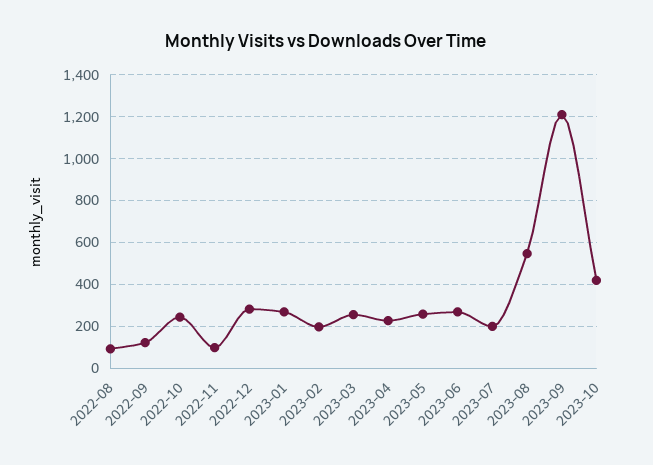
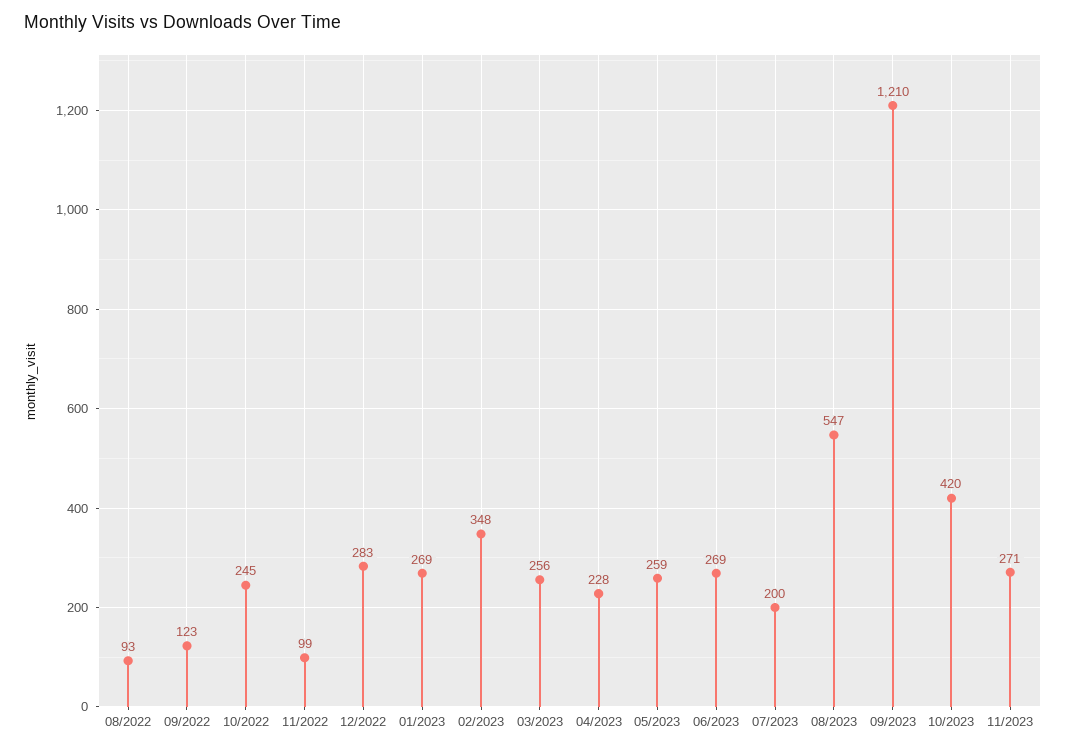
2023-02: 200 -> 348
11/2023: none -> 271

